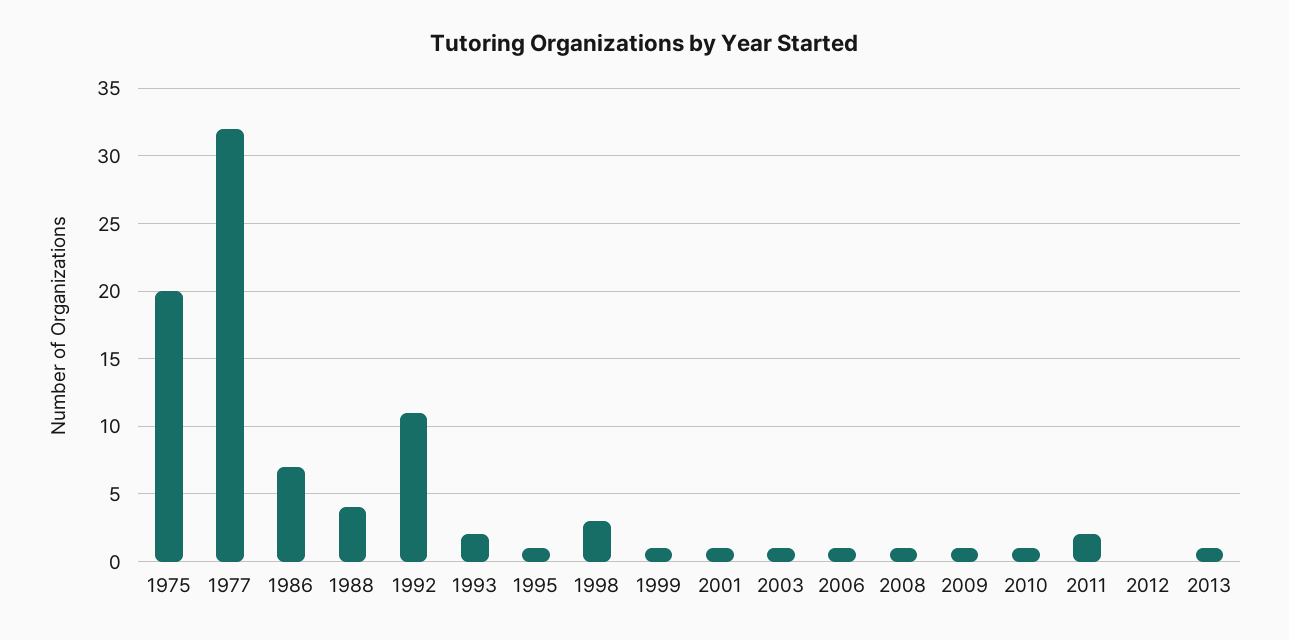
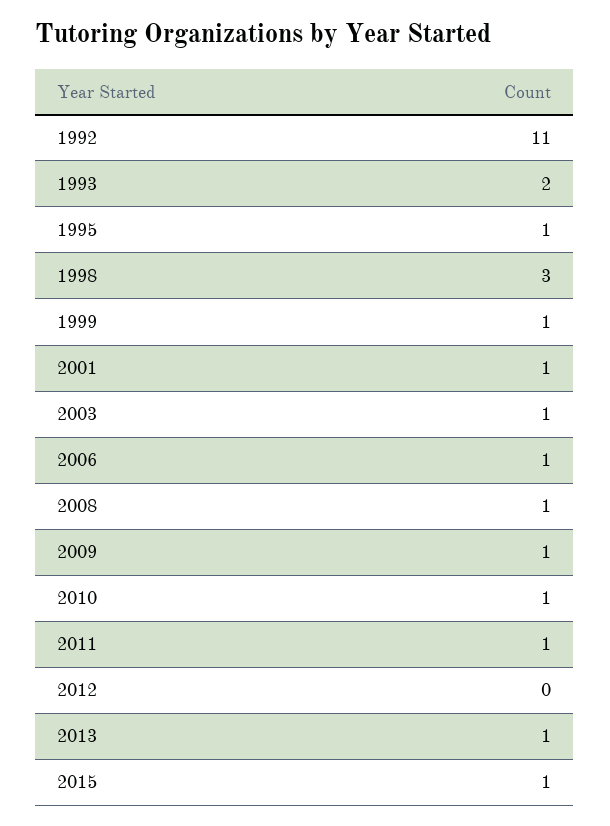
1975: 20 -> none
1977: 32 -> none
1986: 7 -> none
1988: 4 -> none
2011: 2 -> 1
2015: none -> 1

